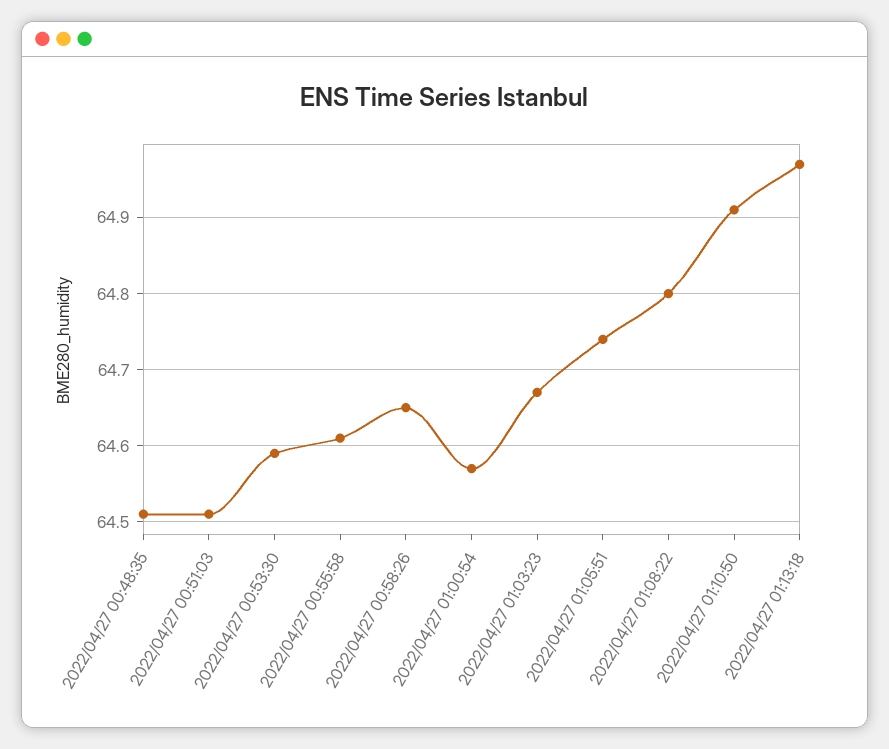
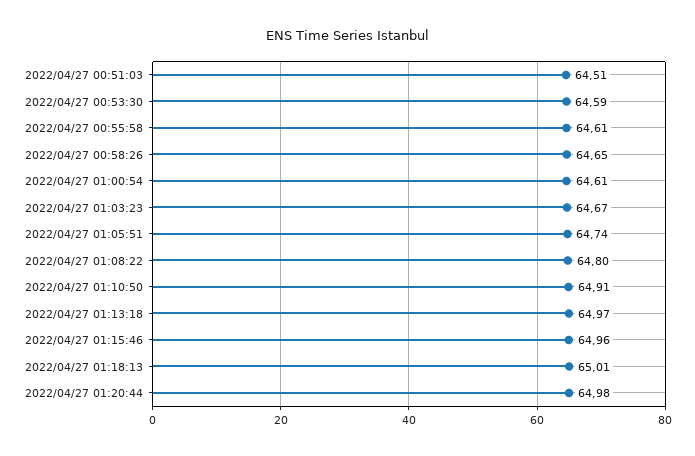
2022/04/27 00:48:35: 64.51 -> none
2022/04/27 01:00:54: 64.57 -> 64.61
2022/04/27 01:15:46: none -> 64.96
2022/04/27 01:18:13: none -> 65.01
2022/04/27 01:20:44: none -> 64.98

